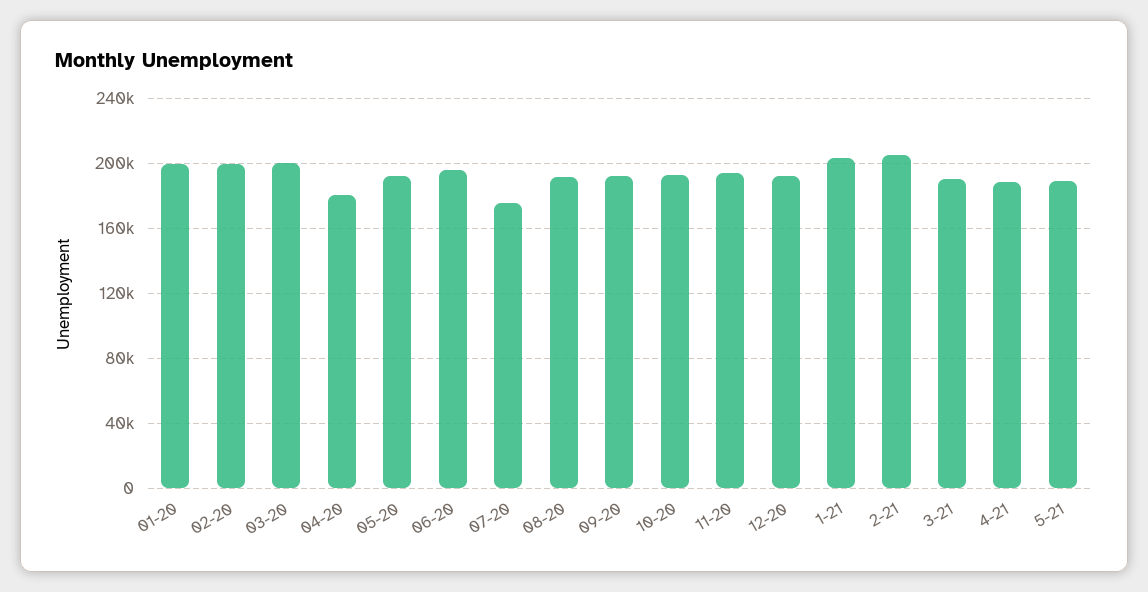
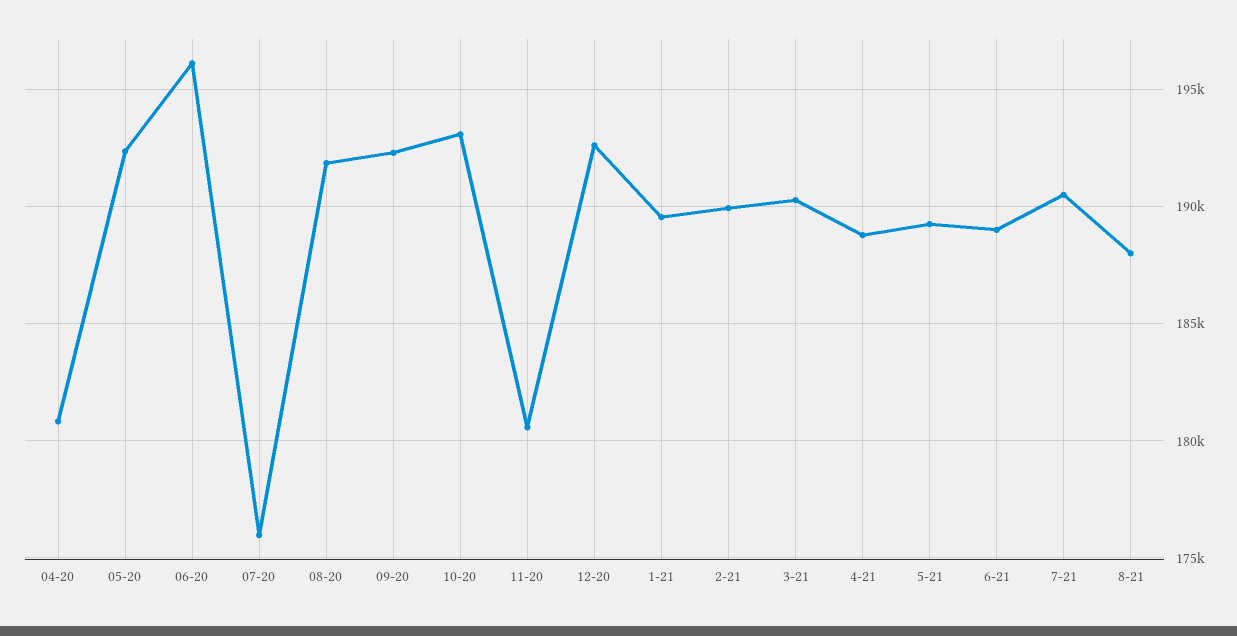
01-20: 200000 -> none
02-20: 200000 -> none
03-20: 200000 -> none
11-20: 195000 -> 180500
1-21: 205000 -> 189500
2-21: 205000 -> 190000
6-21: none -> 189000
7-21: none -> 190500
8-21: none -> 188000

